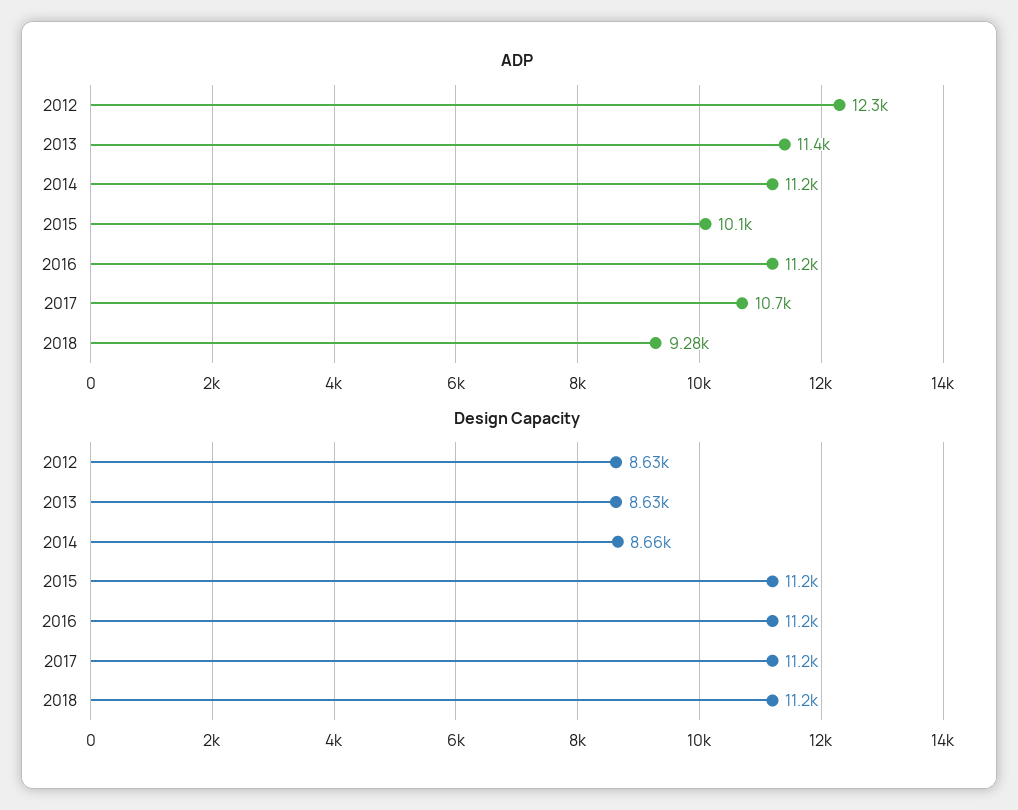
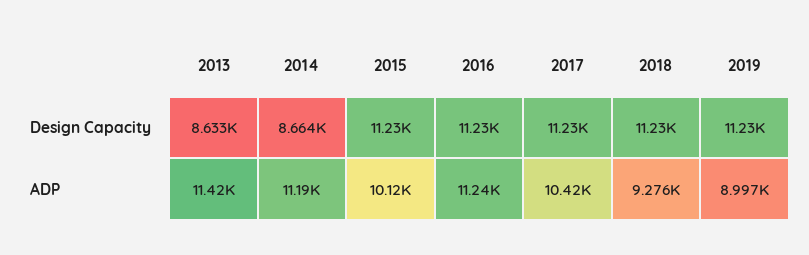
ADP, 2012: 12300 -> none
ADP, 2017: 10700 -> 10420
Design Capacity, 2012: 8630 -> none
Design Capacity, 2019: none -> 11230
ADP, 2019: none -> 8997

